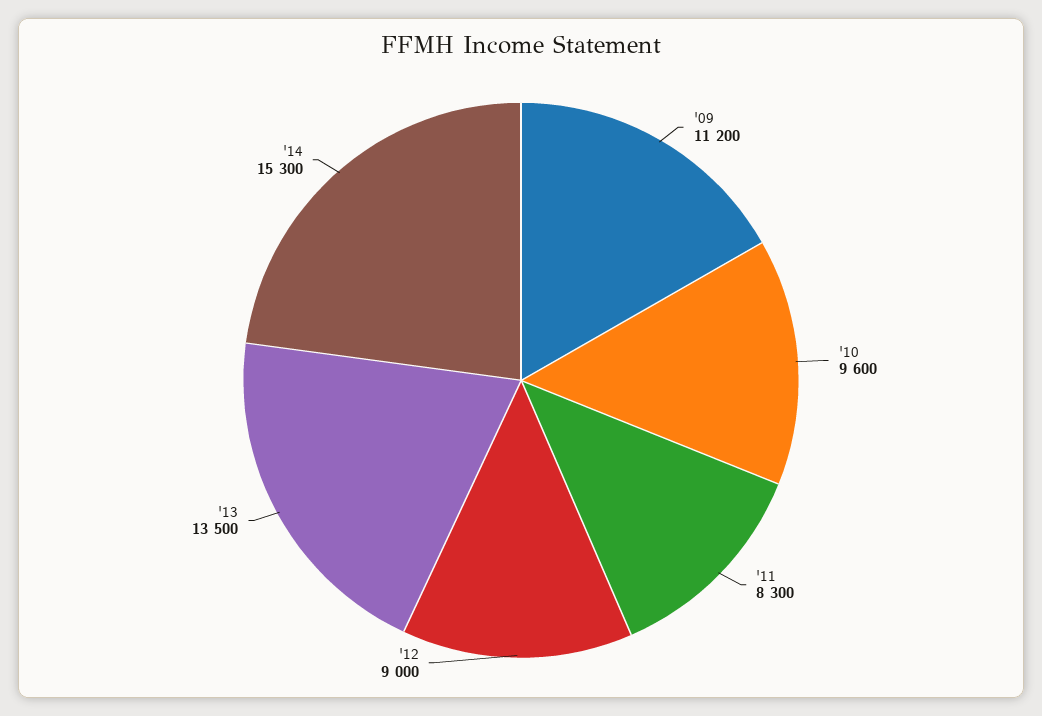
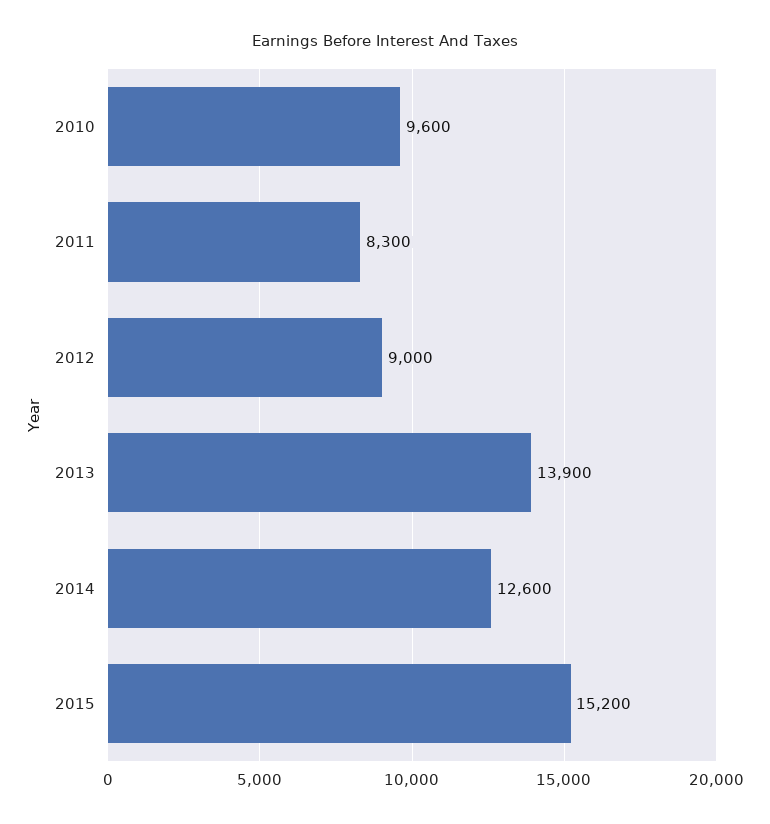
'09: 11200 -> none
'13: 13500 -> 13900
'14: 15300 -> 12600
2015: none -> 15200

